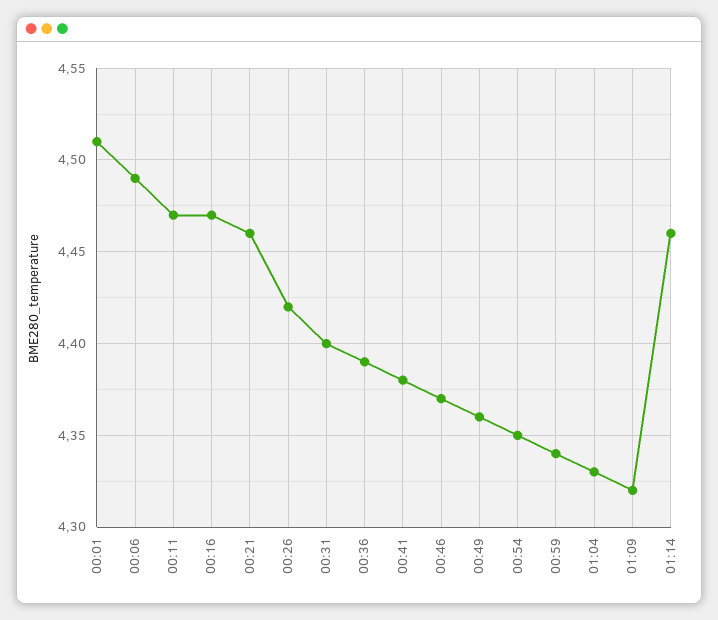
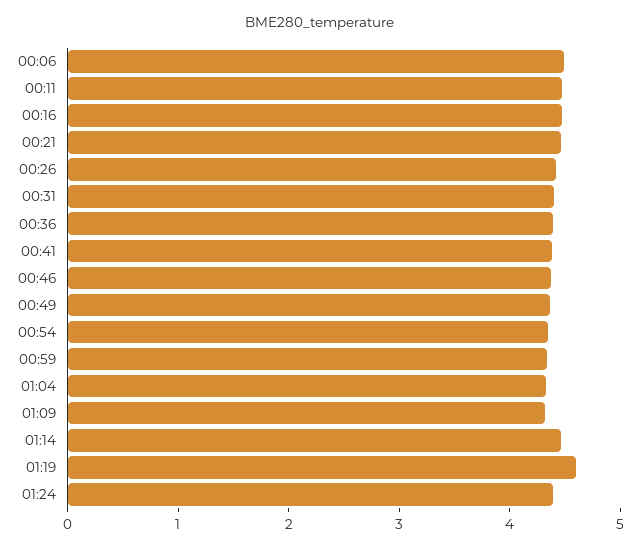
00:01: 4.51 -> none
01:19: none -> 4.6
01:24: none -> 4.4

